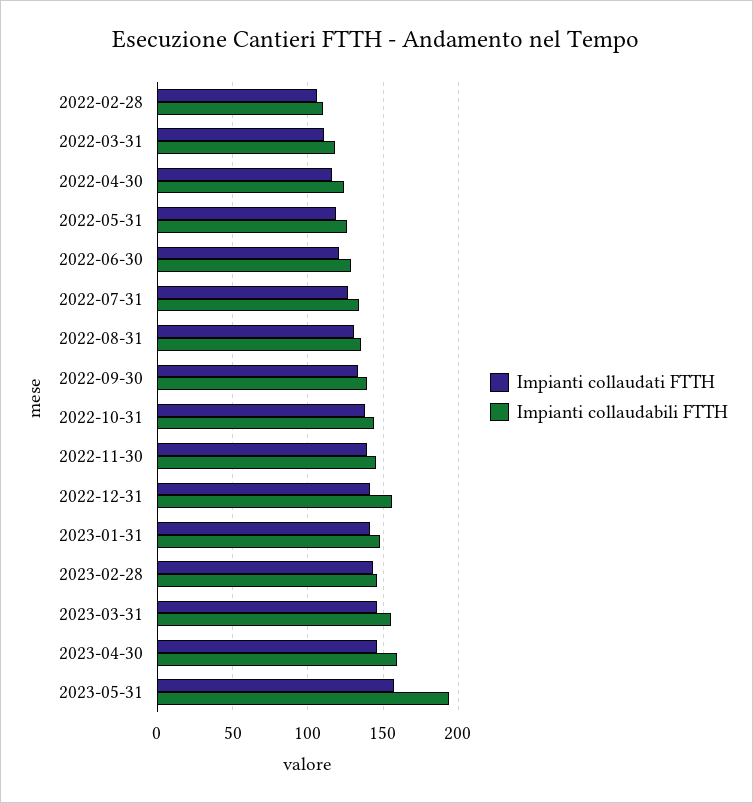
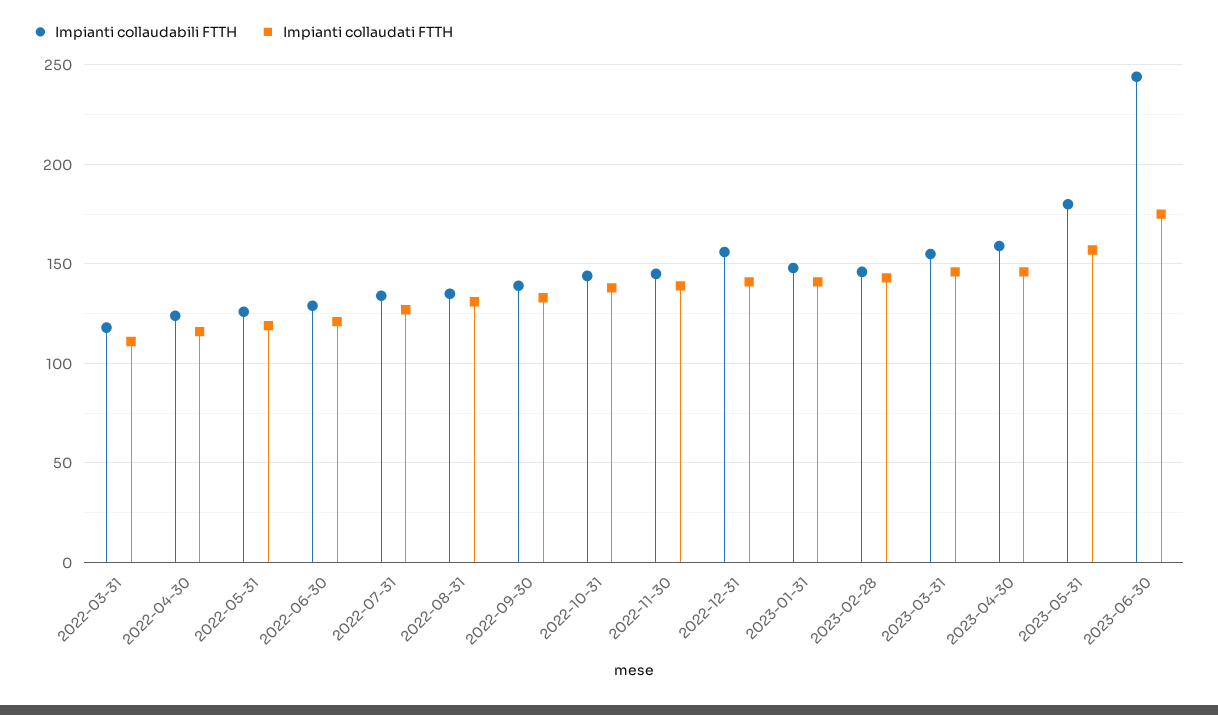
Impianti collaudati FTTH, 2022-02-28: 105 -> none
Impianti collaudabili FTTH, 2022-02-28: 110 -> none
Impianti collaudabili FTTH, 2023-05-31: 195 -> 180
Impianti collaudabili FTTH, 2023-06-30: none -> 245
Impianti collaudati FTTH, 2023-06-30: none -> 175

